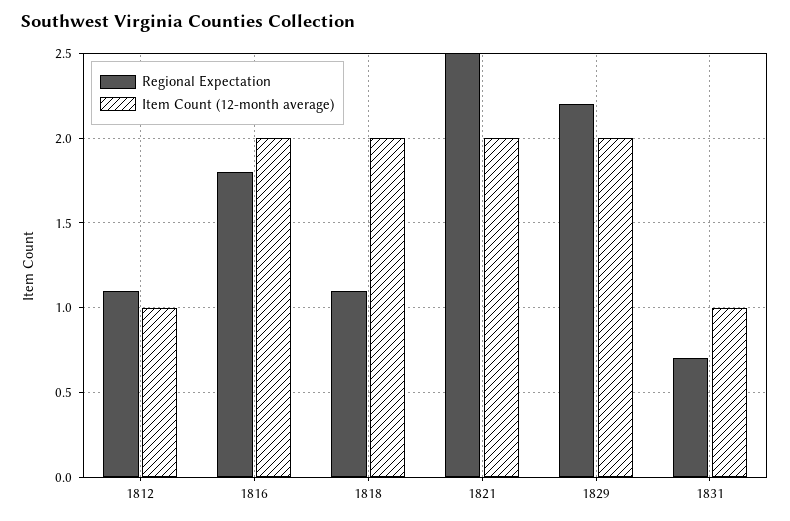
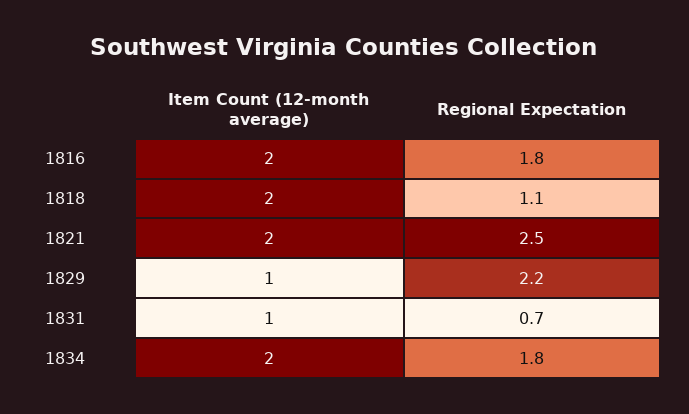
Regional Expectation, 1812: 1.1 -> none
Item Count (12-month average), 1812: 1 -> none
Item Count (12-month average), 1829: 2 -> 1
Item Count (12-month average), 1834: none -> 2
Regional Expectation, 1834: none -> 1.8

